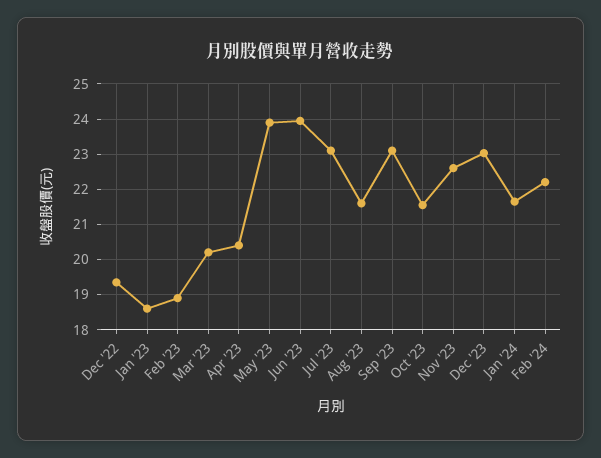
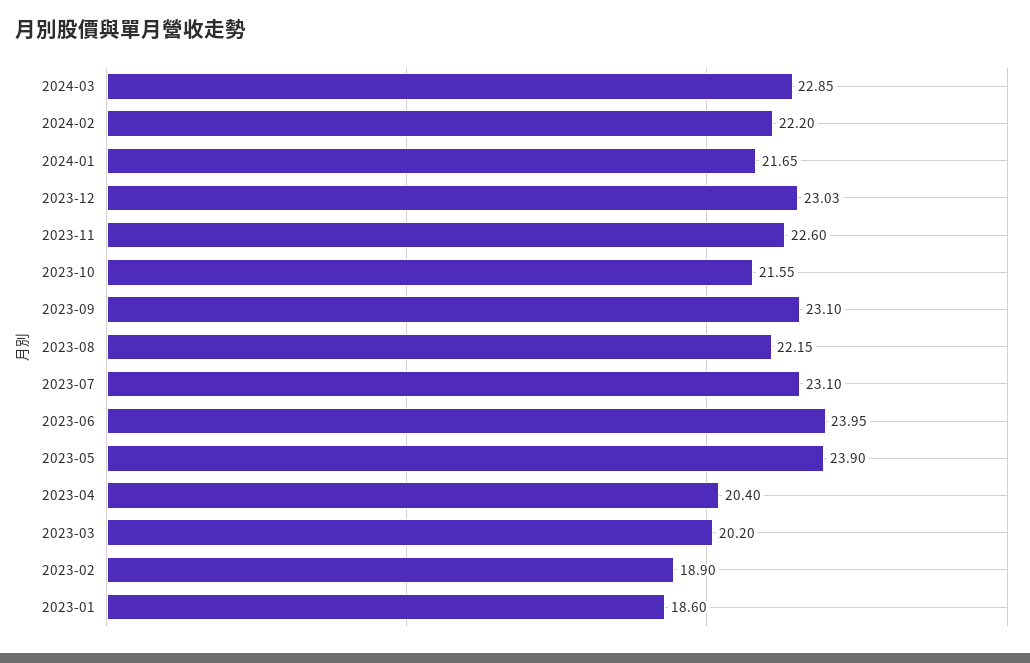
Dec '22: 19.4 -> none
Aug '23: 21.6 -> 22.15
2024-03: none -> 22.85

